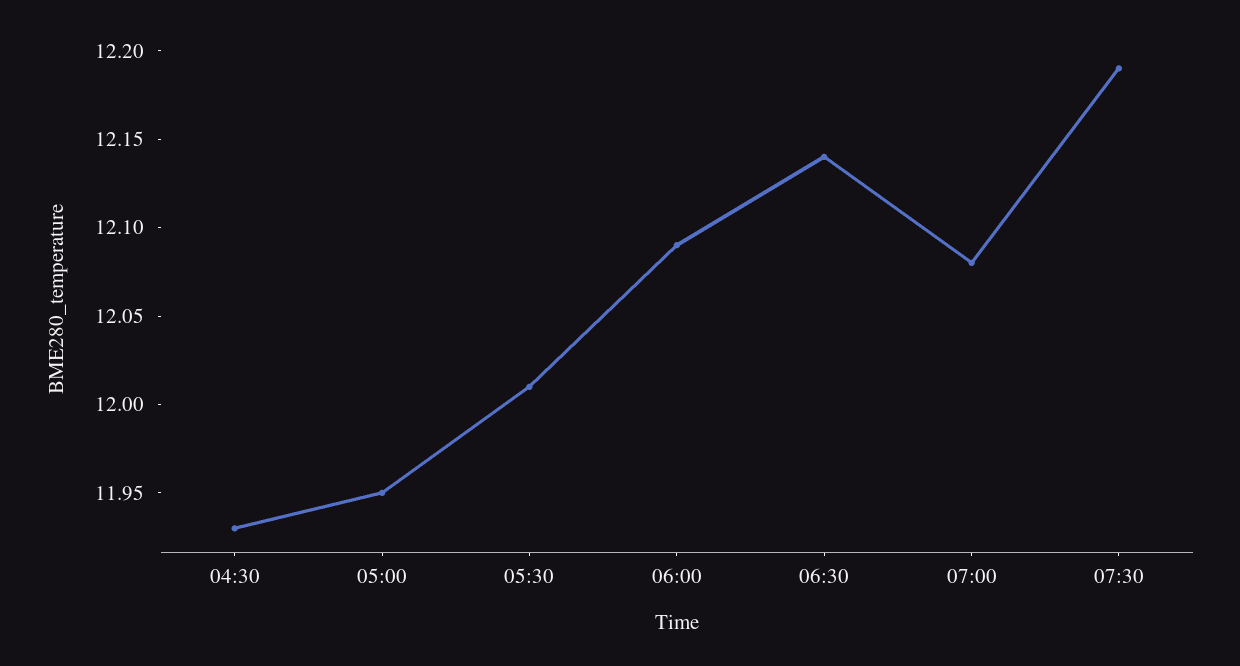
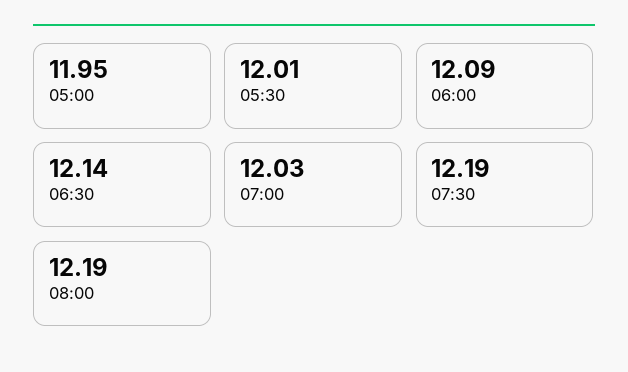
04:30: 11.93 -> none
07:00: 12.08 -> 12.03
08:00: none -> 12.19

